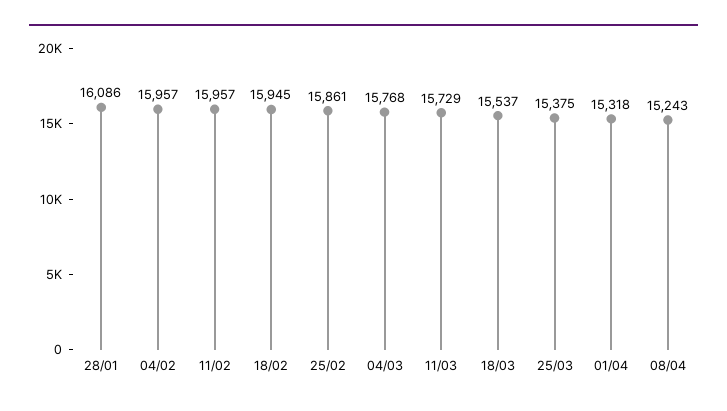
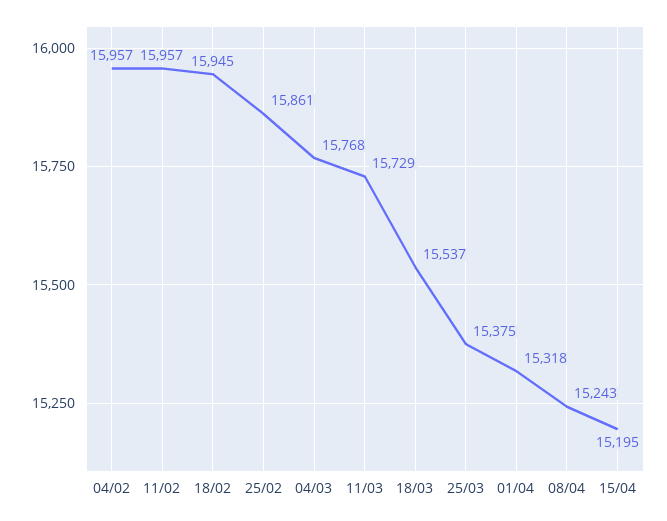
28/01: 16086 -> none
15/04: none -> 15195

